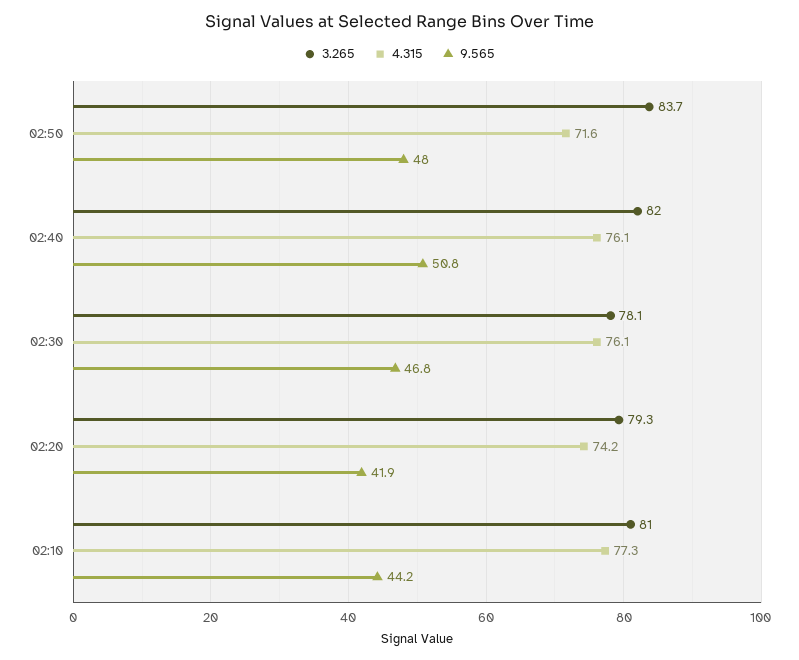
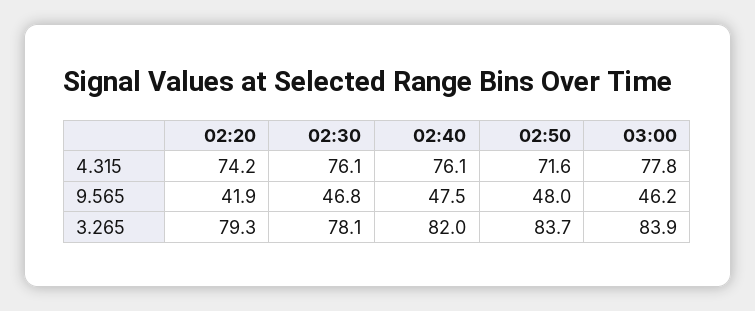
9.565, 02:40: 50.8 -> 47.5
3.265, 02:10: 81 -> none
4.315, 02:10: 77.3 -> none
9.565, 02:10: 44.2 -> none
4.315, 03:00: none -> 77.8
9.565, 03:00: none -> 46.2
3.265, 03:00: none -> 83.9

